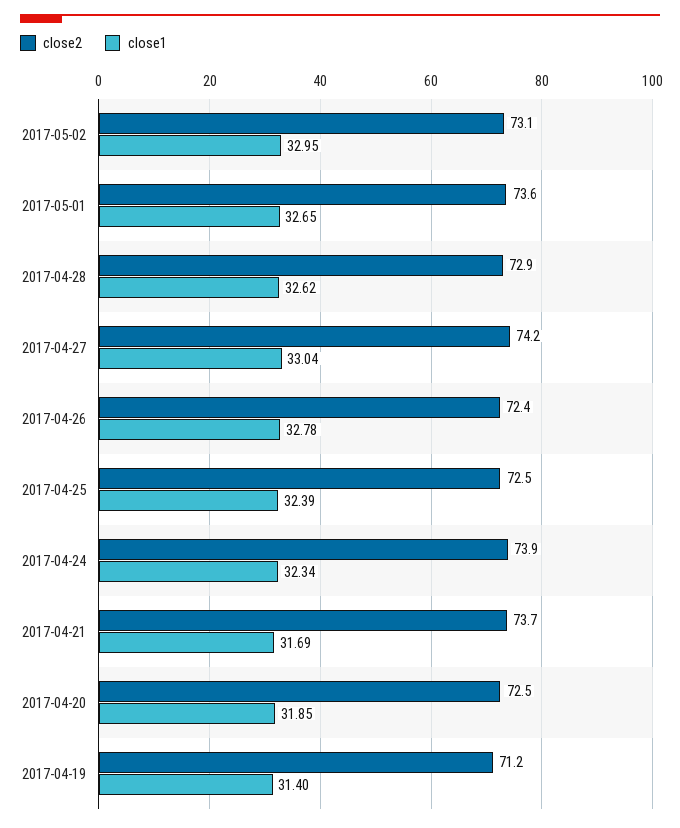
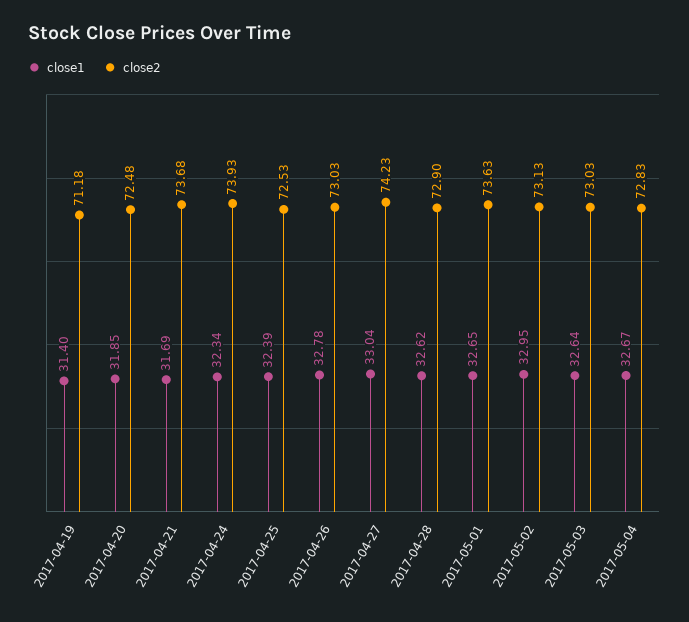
close2, 2017-04-26: 72.4 -> 73.03
close1, 2017-05-03: none -> 32.64
close2, 2017-05-03: none -> 73.03
close1, 2017-05-04: none -> 32.67
close2, 2017-05-04: none -> 72.83

